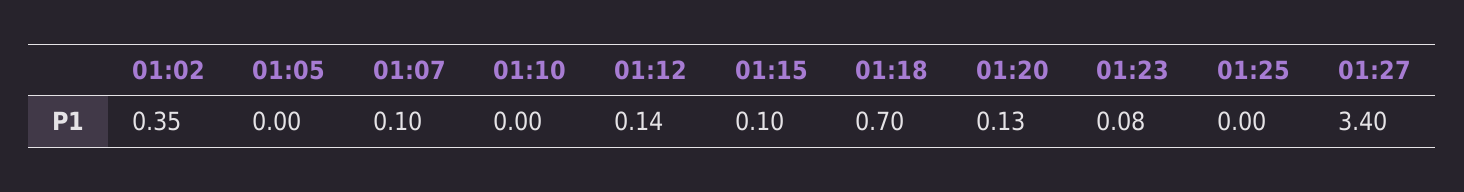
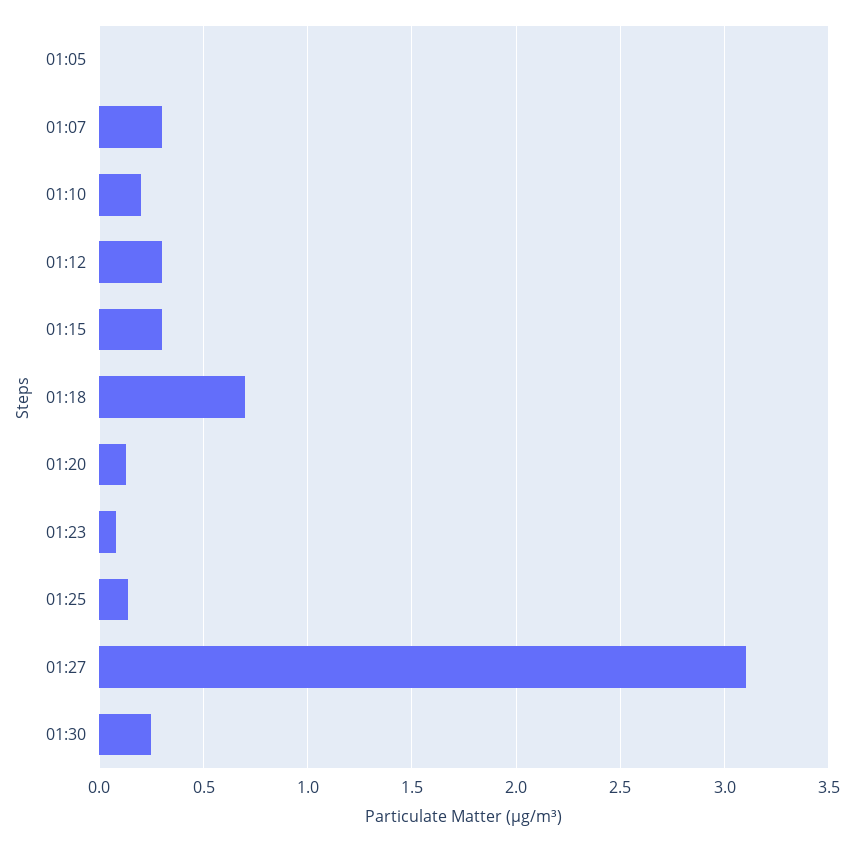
01:02: 0.35 -> none
01:07: 0.1 -> 0.3
01:10: 0 -> 0.2
01:12: 0.14 -> 0.3
01:15: 0.1 -> 0.3
01:25: 0 -> 0.15
01:27: 3.4 -> 3.1
01:30: none -> 0.25

